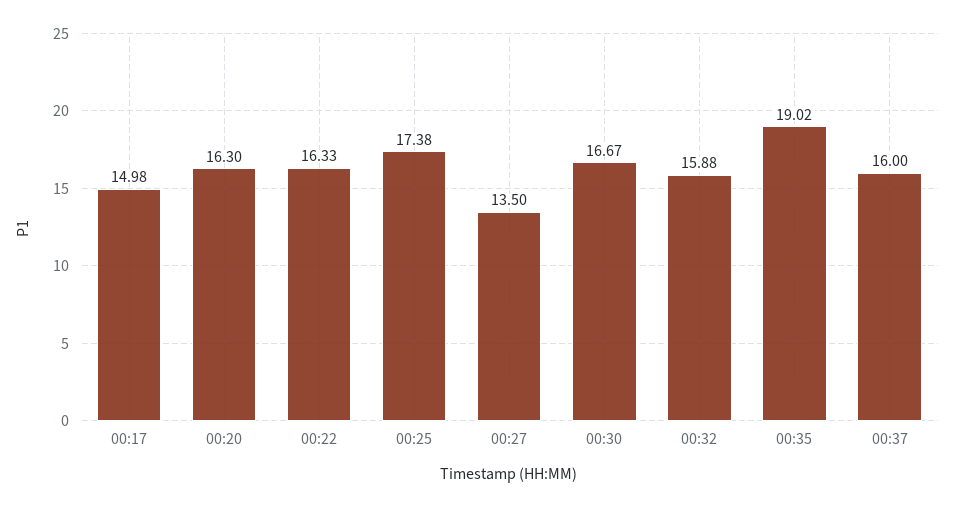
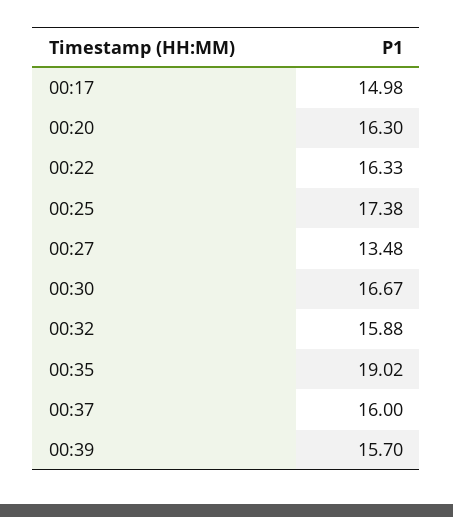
00:27: 13.5 -> 13.48
00:39: none -> 15.7

